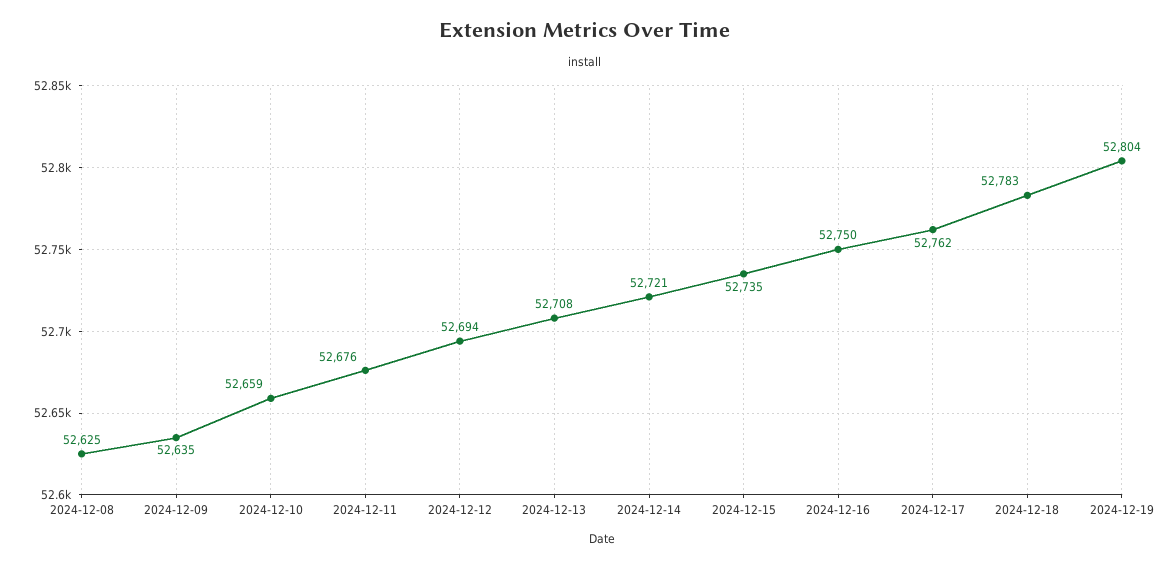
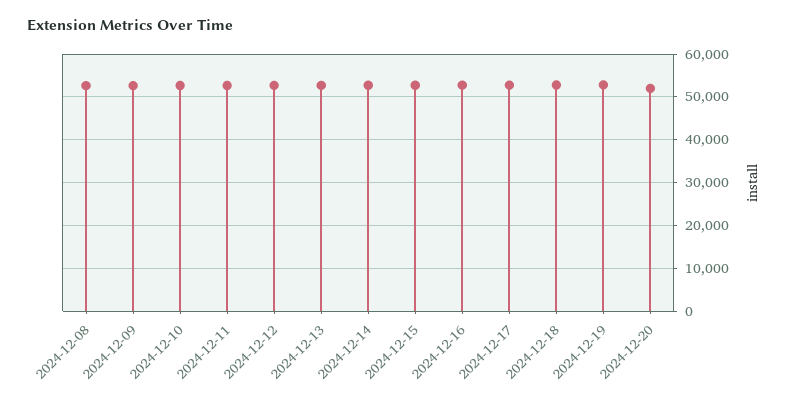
2024-12-20: none -> 52000

